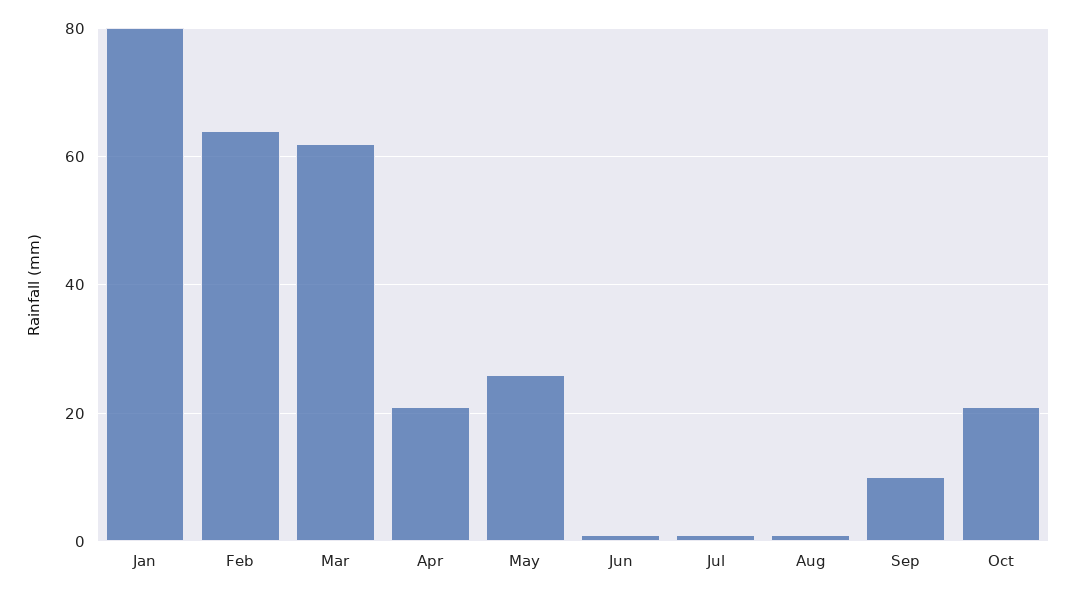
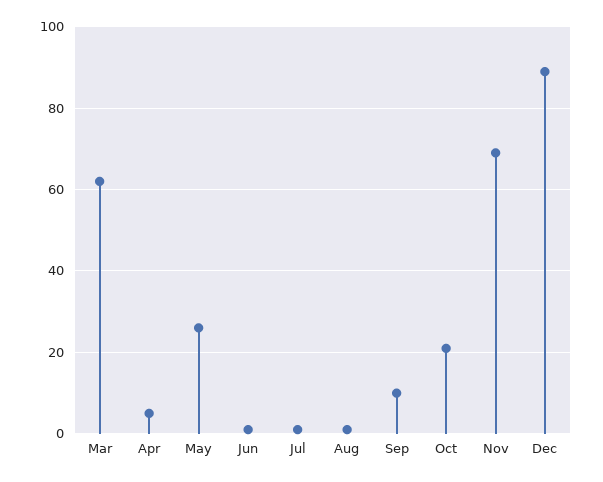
Jan: 80 -> none
Feb: 65 -> none
Apr: 20 -> 5
Nov: none -> 70
Dec: none -> 90

